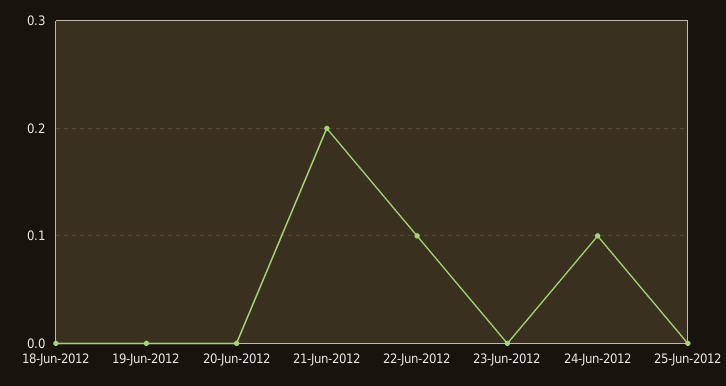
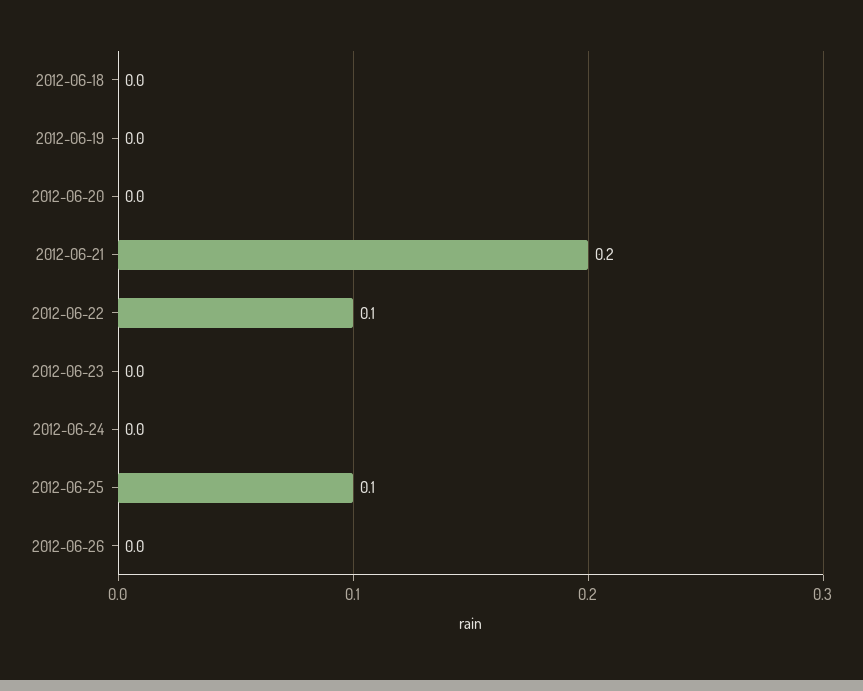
24-Jun-2012: 0.1 -> 0
25-Jun-2012: 0 -> 0.1
2012-06-26: none -> 0

